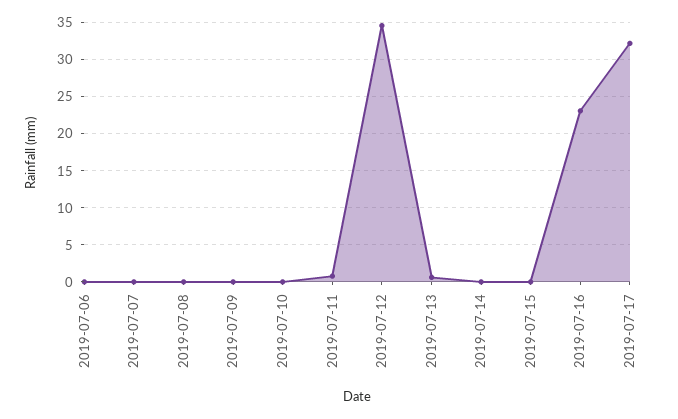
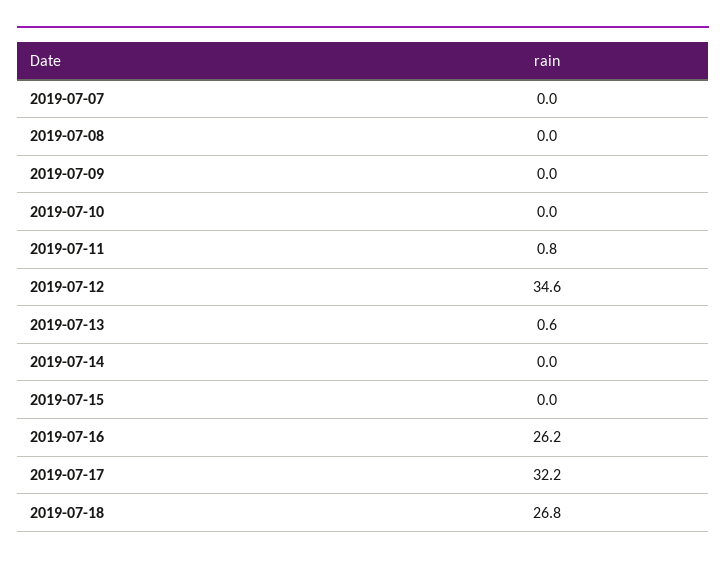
2019-07-06: 0 -> none
2019-07-16: 23 -> 26.2
2019-07-18: none -> 26.8

